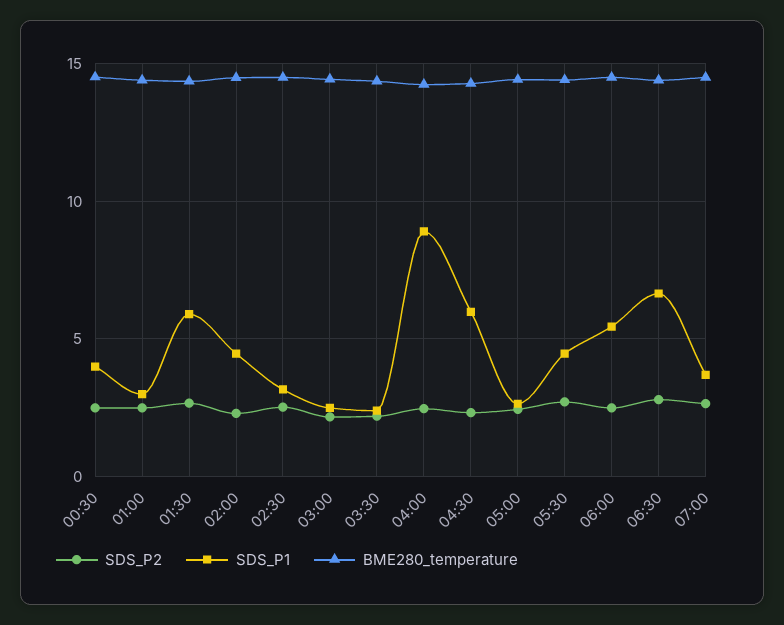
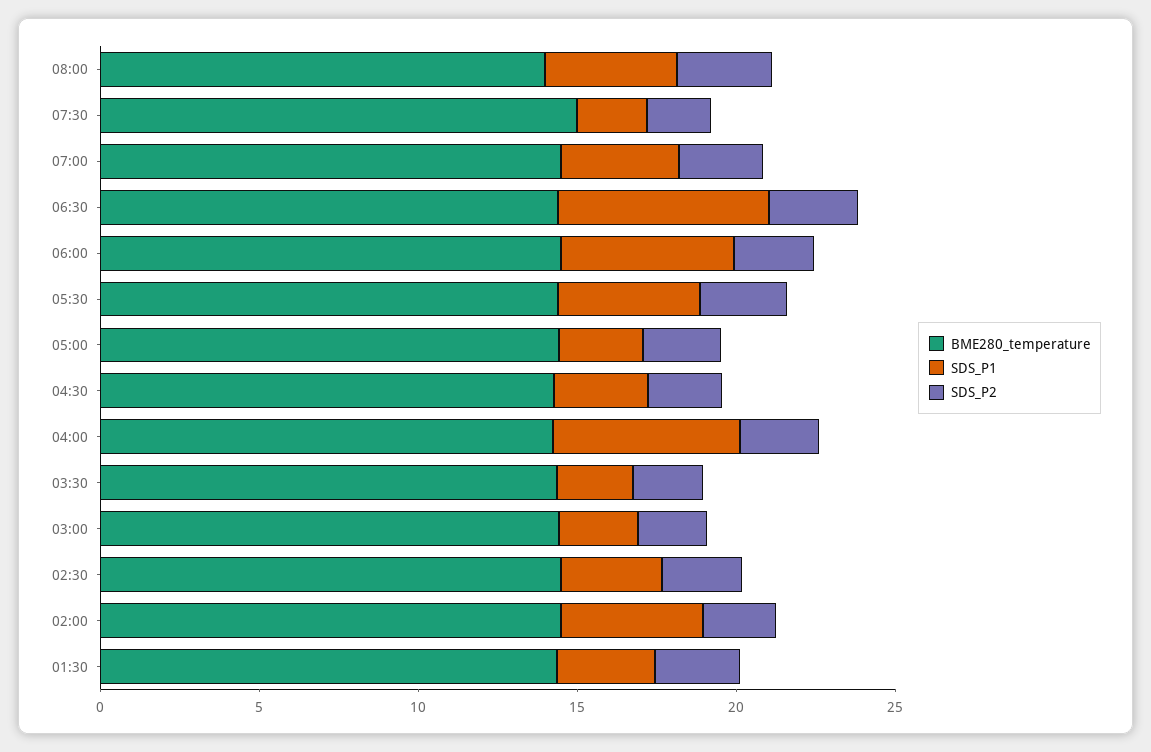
SDS_P2, 00:30: 2.5 -> none
SDS_P1, 00:30: 4 -> none
BME280_temperature, 00:30: 14.5 -> none
SDS_P2, 01:00: 2.5 -> none
SDS_P1, 01:00: 3 -> none
BME280_temperature, 01:00: 14.5 -> none
SDS_P1, 01:30: 6 -> 3
SDS_P1, 04:00: 9 -> 6
SDS_P1, 04:30: 6 -> 3
BME280_temperature, 08:00: none -> 14
SDS_P1, 08:00: none -> 4
SDS_P2, 08:00: none -> 3
BME280_temperature, 07:30: none -> 15
SDS_P1, 07:30: none -> 2
SDS_P2, 07:30: none -> 2

